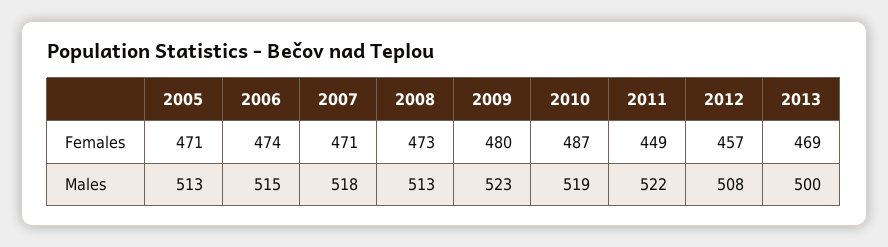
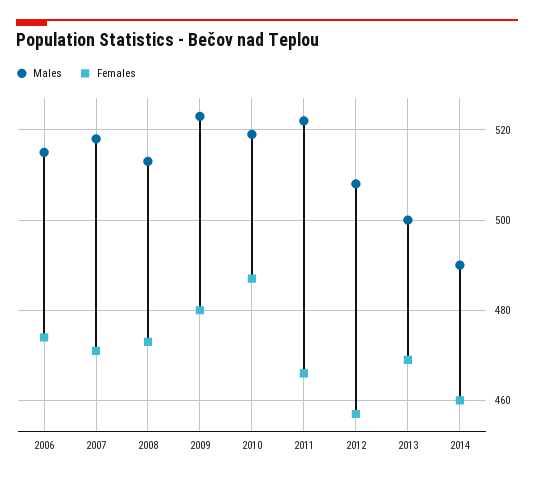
Females, 2005: 471 -> none
Females, 2011: 449 -> 465
Males, 2005: 513 -> none
Males, 2014: none -> 490
Females, 2014: none -> 460

